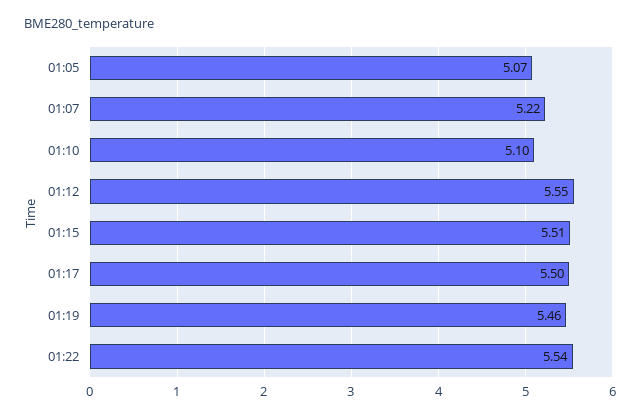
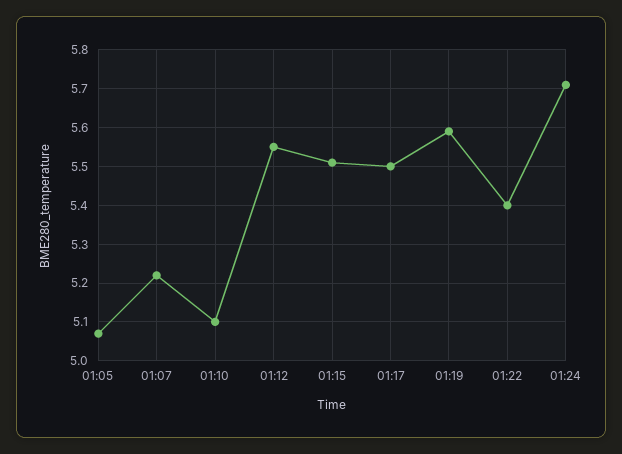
01:19: 5.46 -> 5.6
01:22: 5.54 -> 5.4
01:24: none -> 5.7

